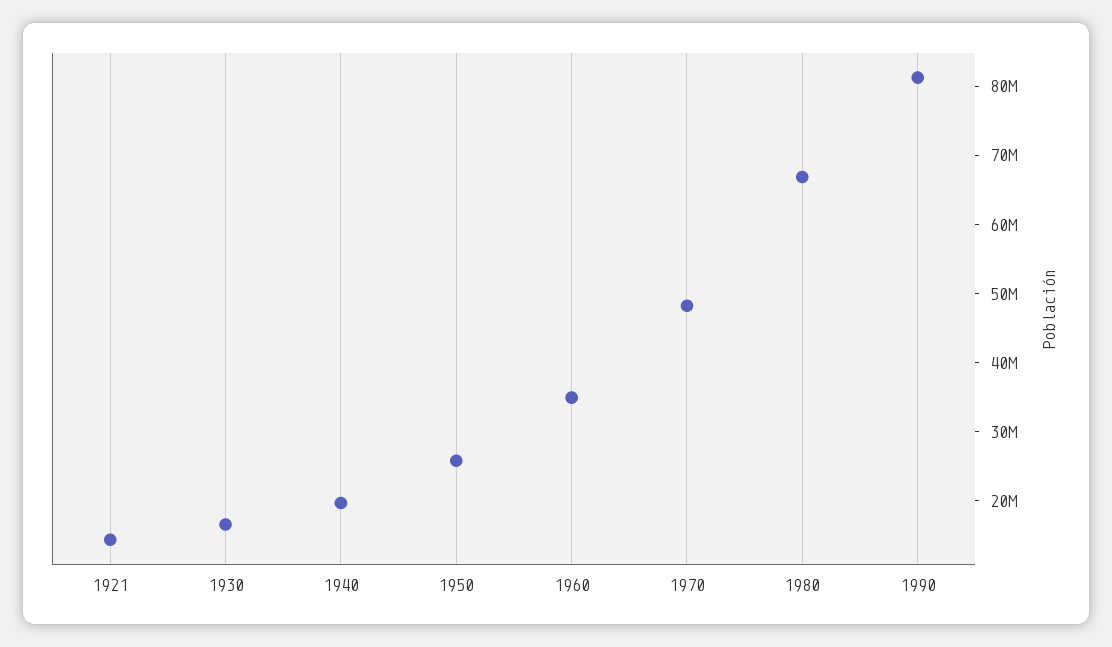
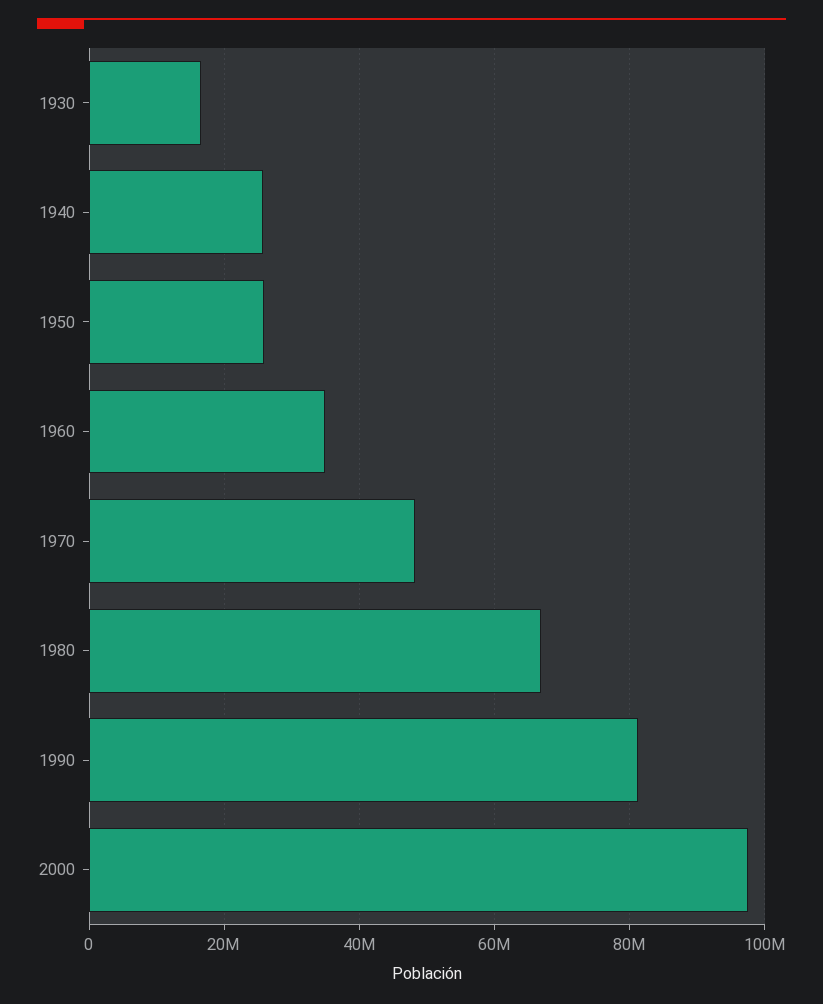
1921: 14000000 -> none
1940: 20000000 -> 26000000
2000: none -> 98000000

